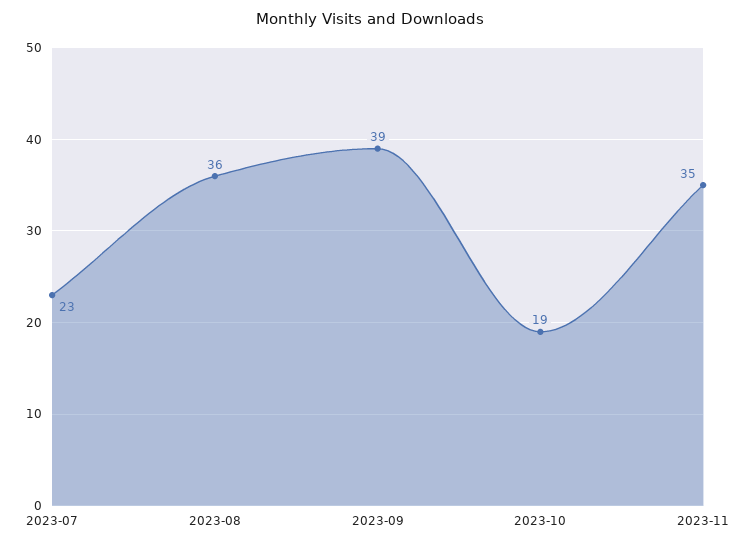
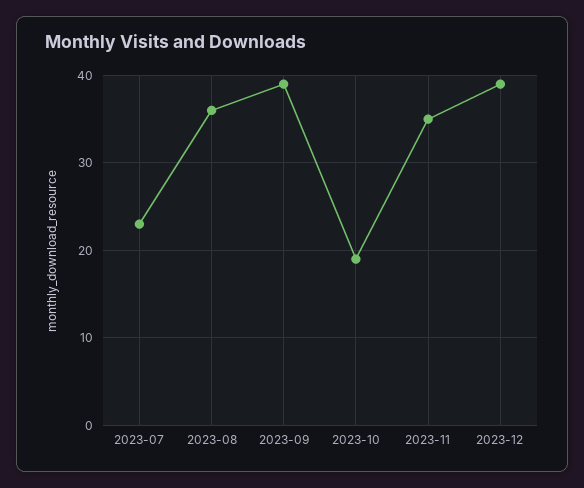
2023-12: none -> 39

